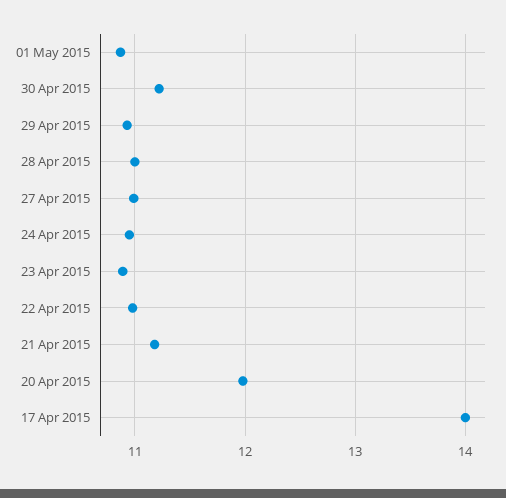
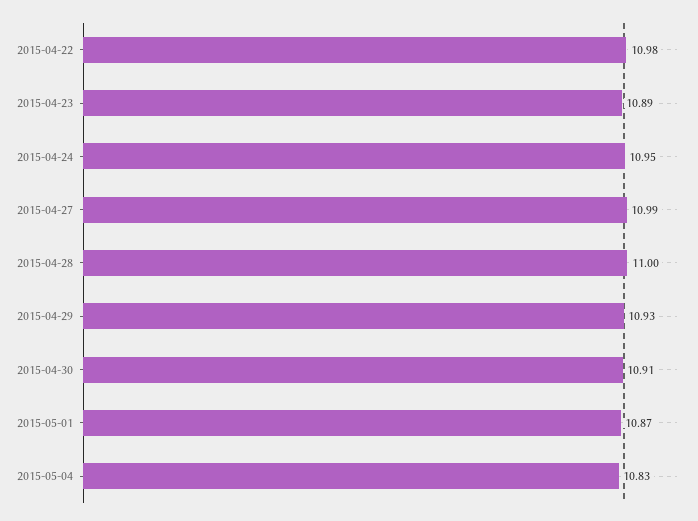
30 Apr 2015: 11.2 -> 10.91
21 Apr 2015: 11.2 -> none
20 Apr 2015: 12 -> none
17 Apr 2015: 14 -> none
2015-05-04: none -> 10.83

